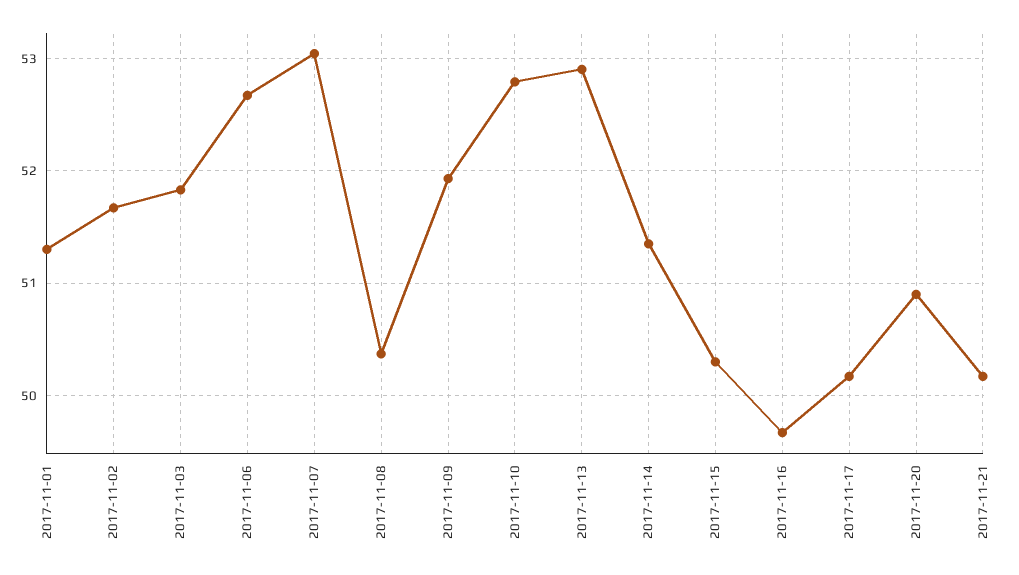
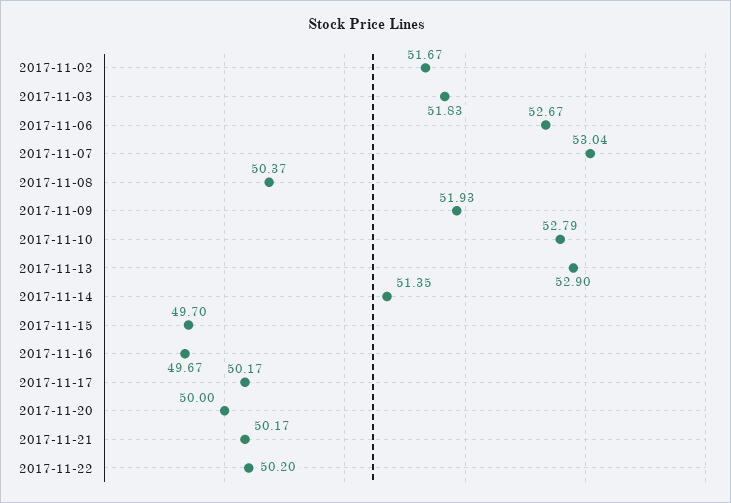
2017-11-01: 51.3 -> none
2017-11-15: 50.3 -> 49.7
2017-11-20: 50.9 -> 50
2017-11-22: none -> 50.2

